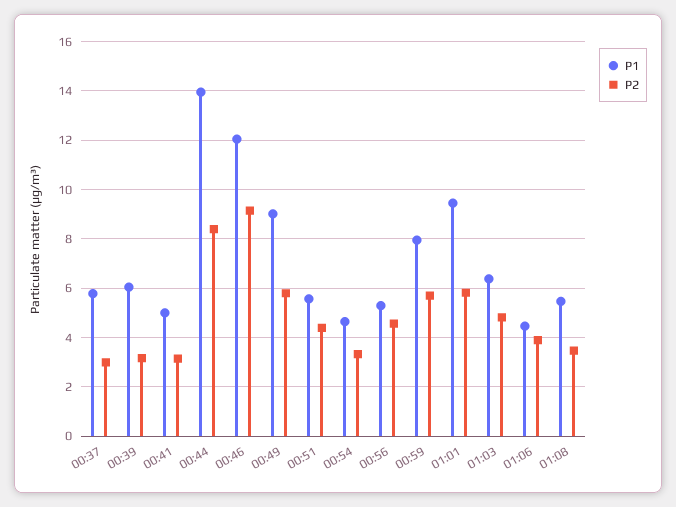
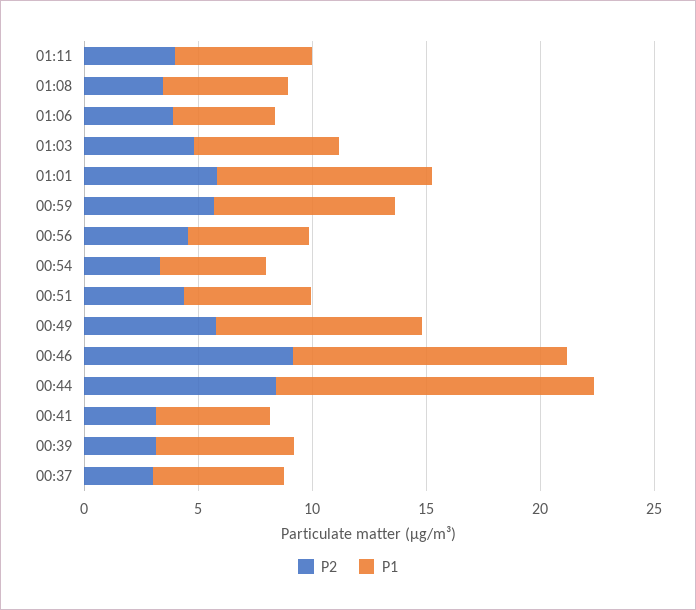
P2, 01:11: none -> 4
P1, 01:11: none -> 6

